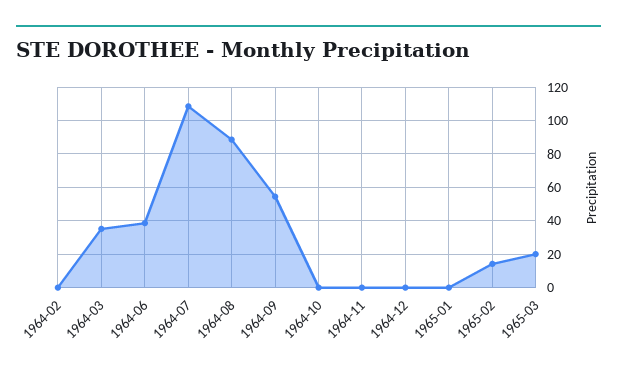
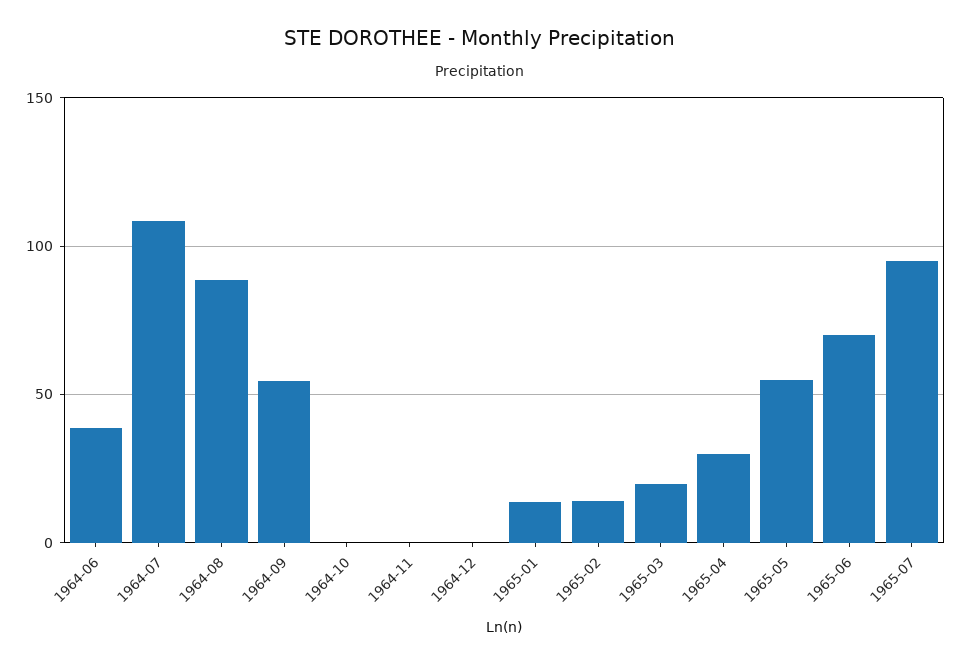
1964-02: 0 -> none
1964-03: 35 -> none
1965-01: 0 -> 15
1965-04: none -> 30
1965-05: none -> 55
1965-06: none -> 70
1965-07: none -> 95

